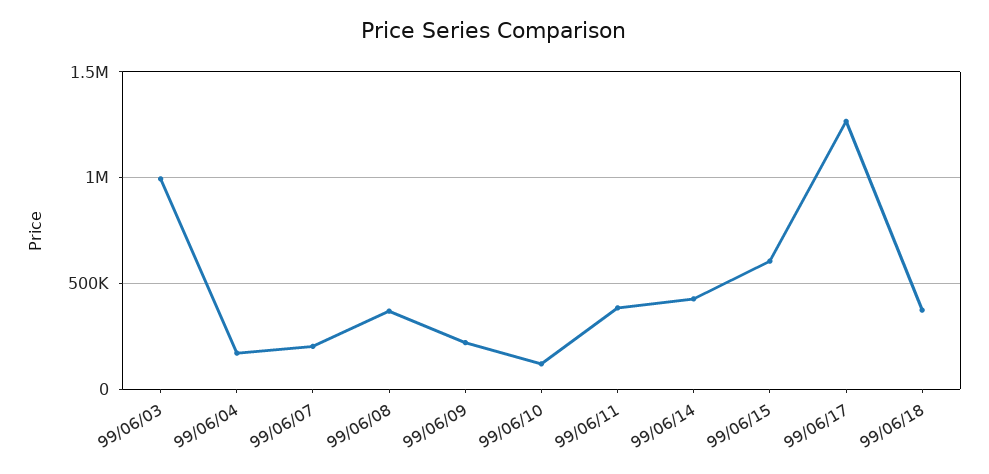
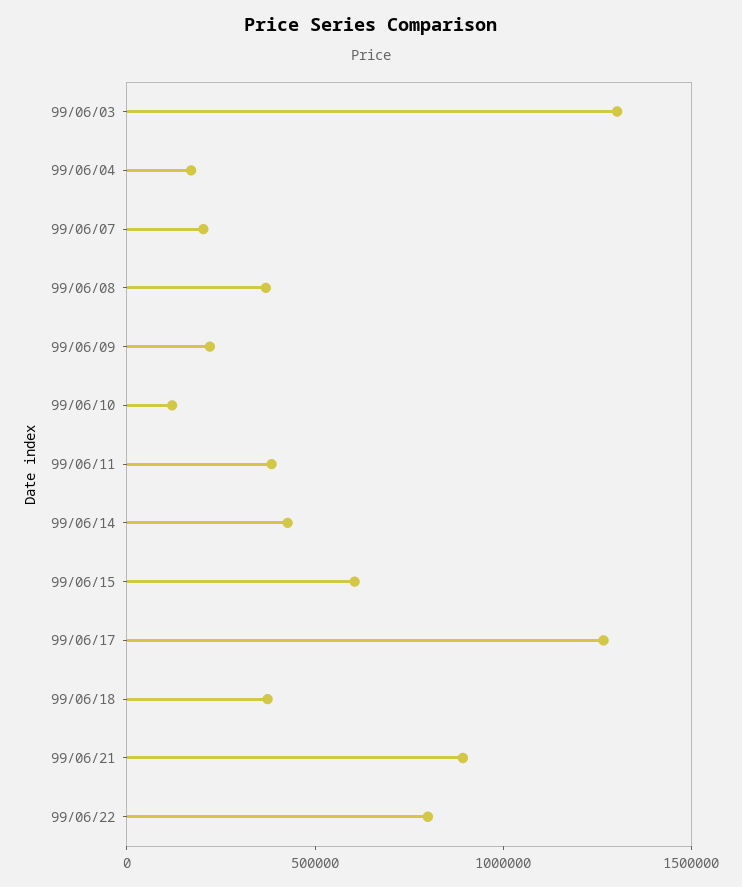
99/06/03: 1000000 -> 1300000
99/06/21: none -> 900000
99/06/22: none -> 800000

